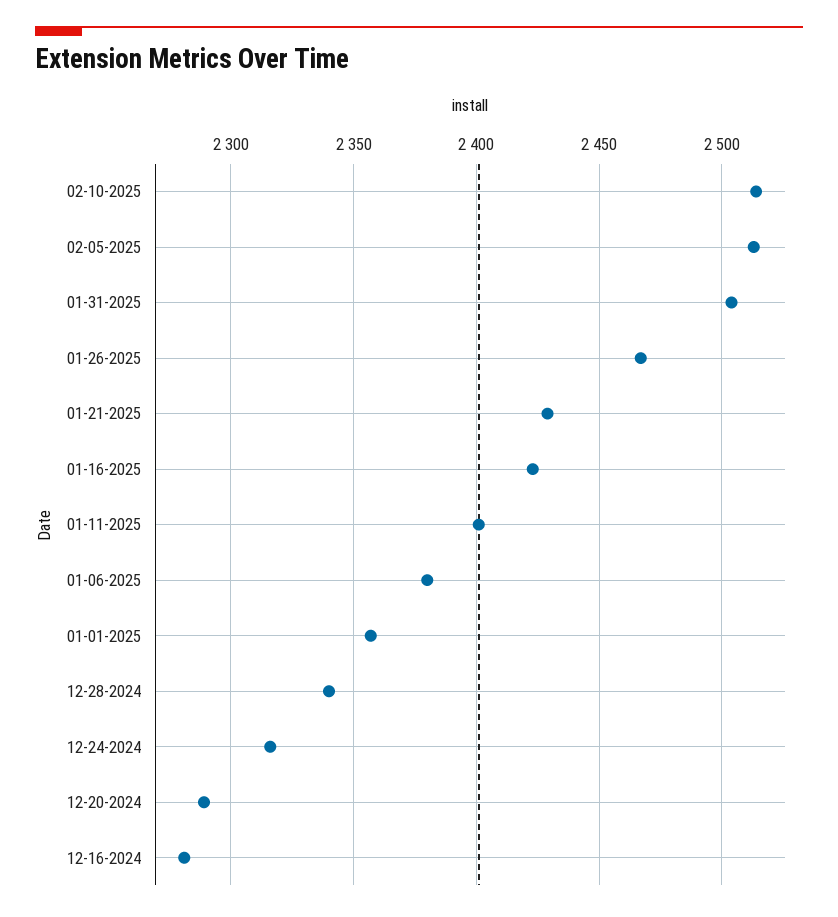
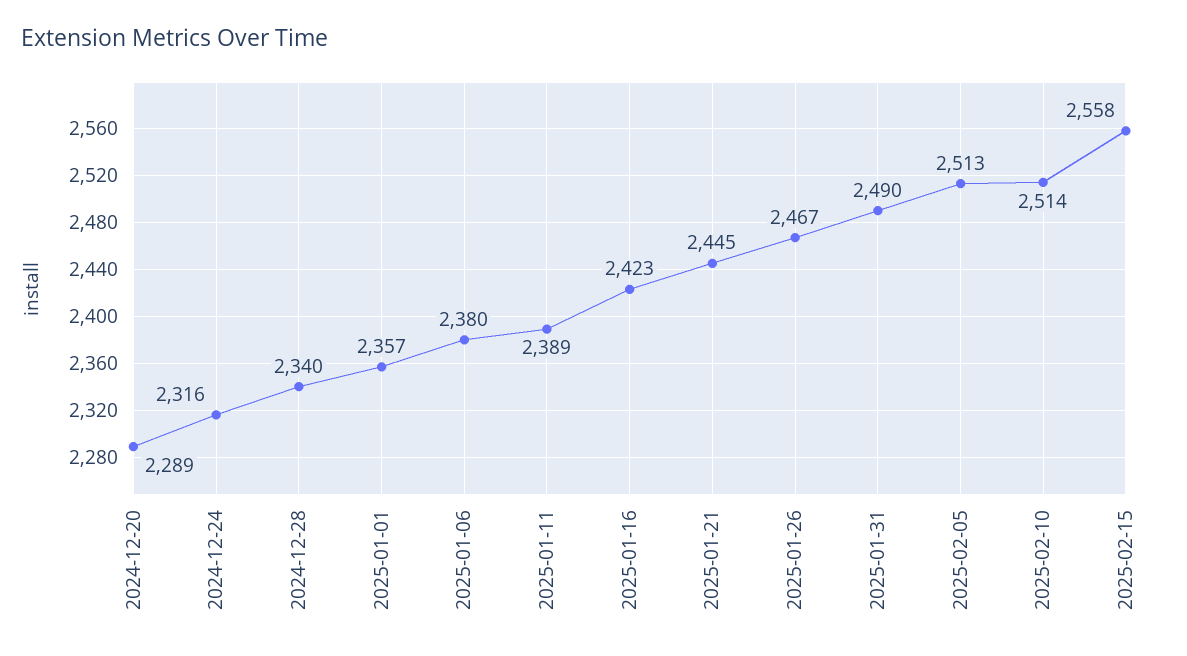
01-31-2025: 2505 -> 2490
01-21-2025: 2430 -> 2445
01-11-2025: 2400 -> 2389
12-16-2024: 2280 -> none
2025-02-15: none -> 2558

